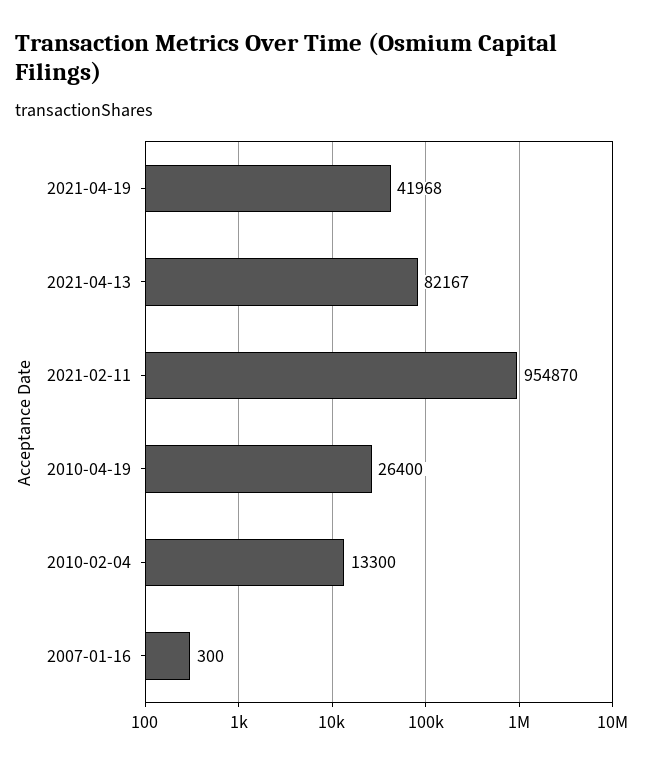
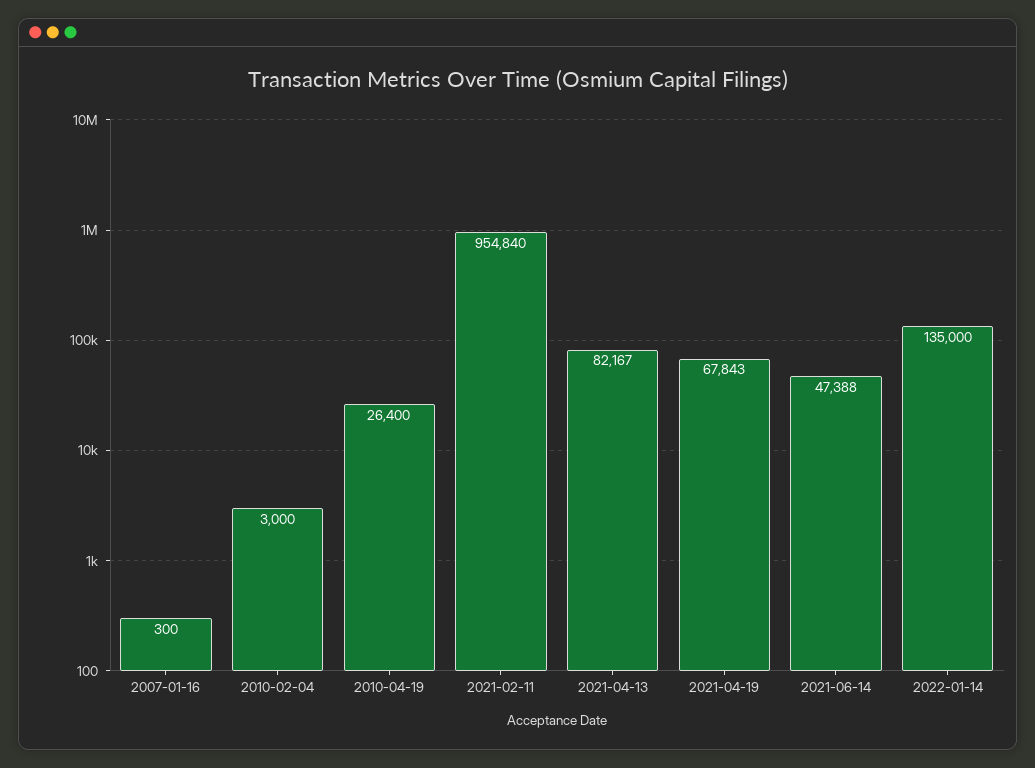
2021-04-19: 41968 -> 67843
2021-02-11: 954870 -> 954840
2010-02-04: 13300 -> 3000
2021-06-14: none -> 47388
2022-01-14: none -> 135000

